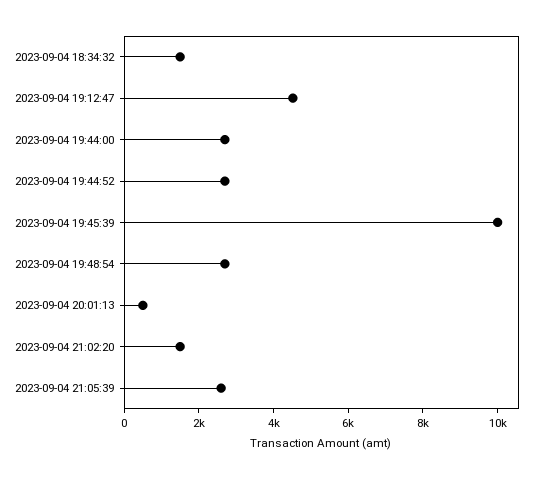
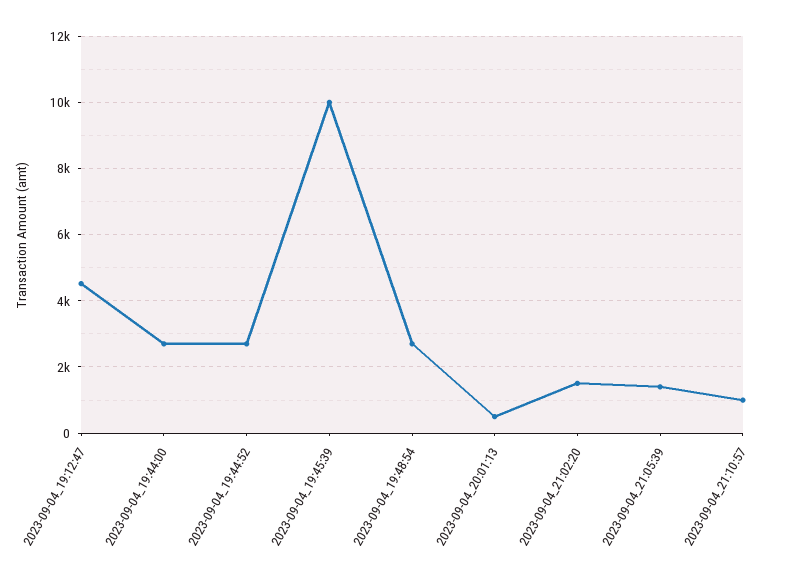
2023-09-04 18:34:32: 1500 -> none
2023-09-04 21:05:39: 2500 -> 1400
2023-09-04_21:10:57: none -> 1000

